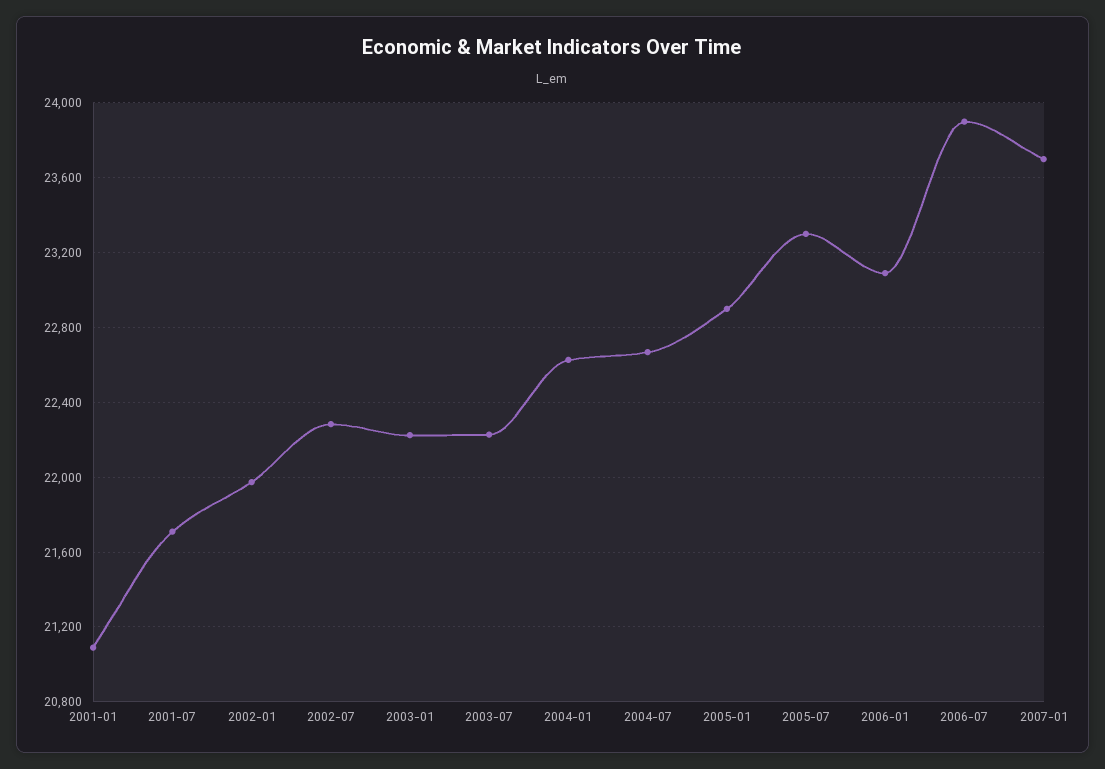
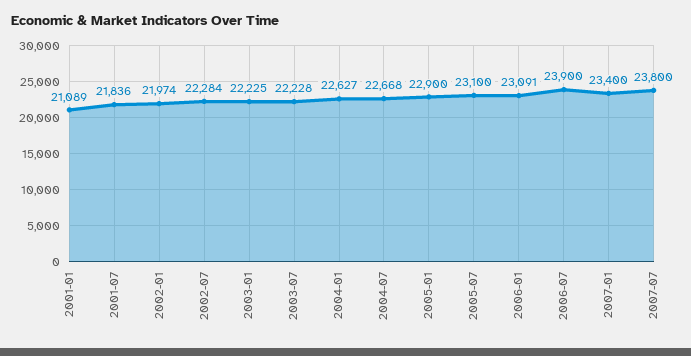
2001-07: 21700 -> 21836
2005-07: 23300 -> 23100
2007-01: 23700 -> 23400
2007-07: none -> 23800

